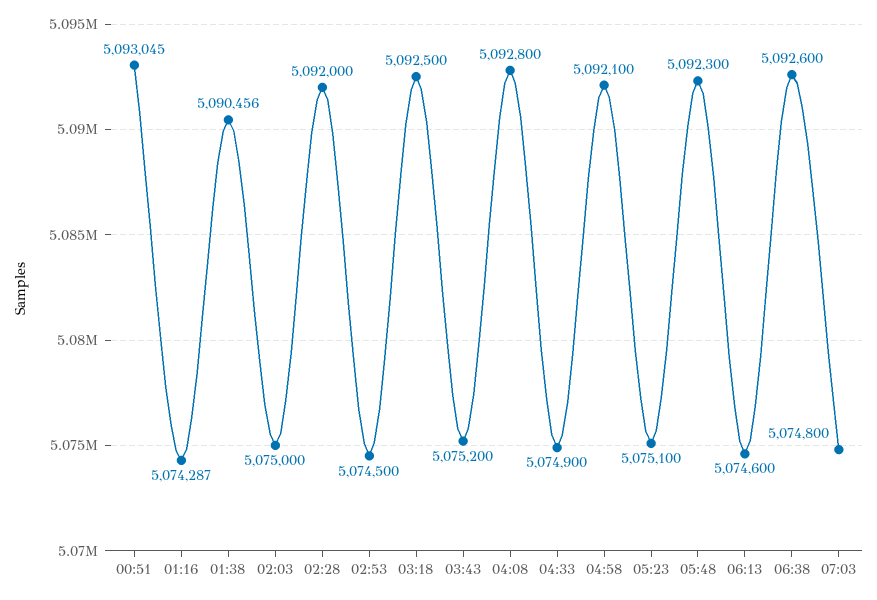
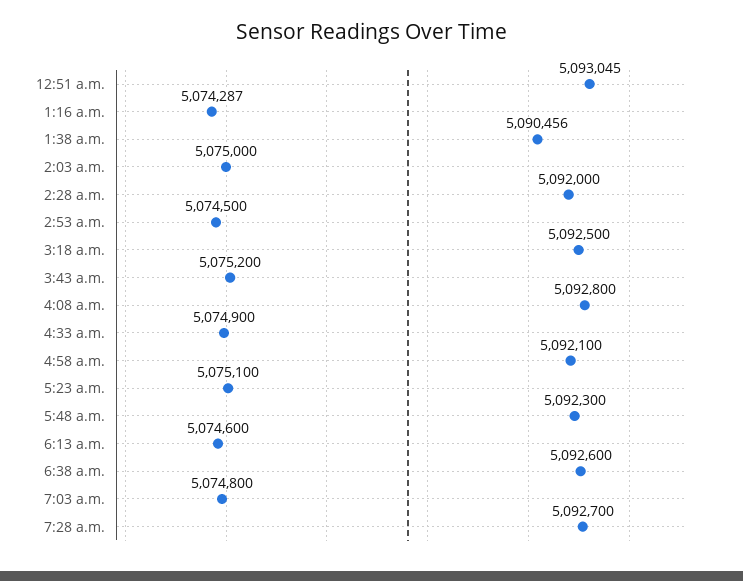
7:28 a.m.: none -> 5092700

